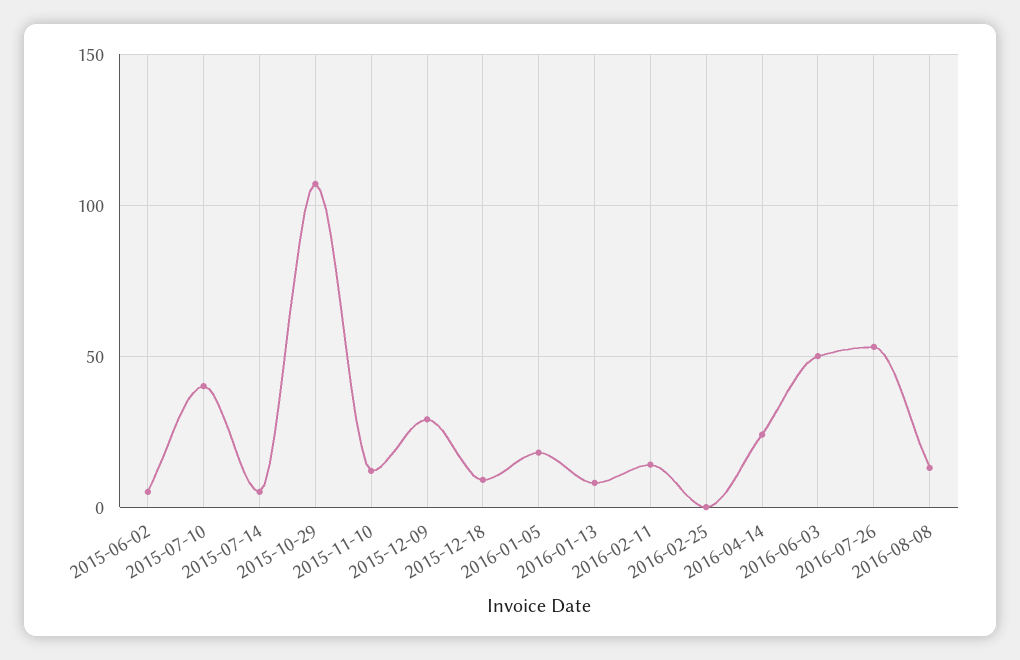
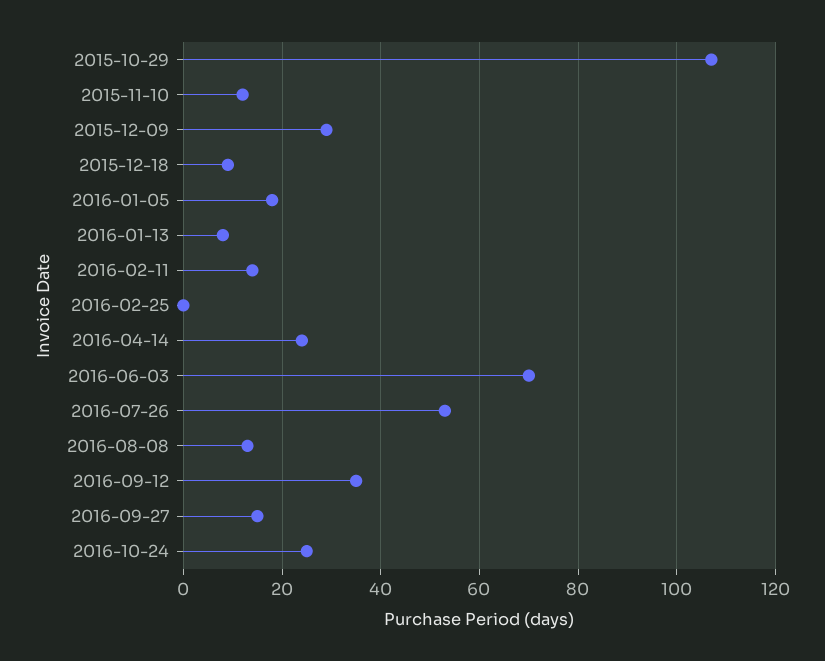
2015-06-02: 5 -> none
2015-07-10: 40 -> none
2015-07-14: 5 -> none
2016-06-03: 50 -> 70
2016-09-12: none -> 35
2016-09-27: none -> 15
2016-10-24: none -> 25

